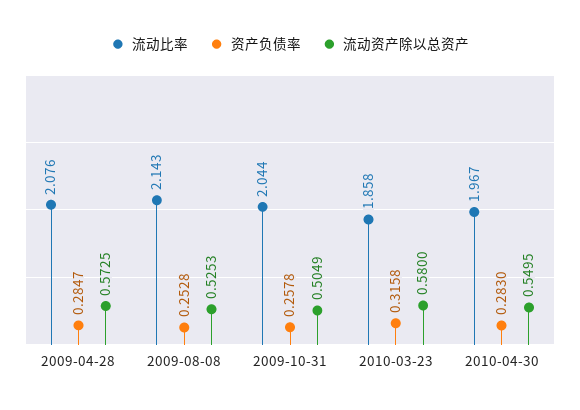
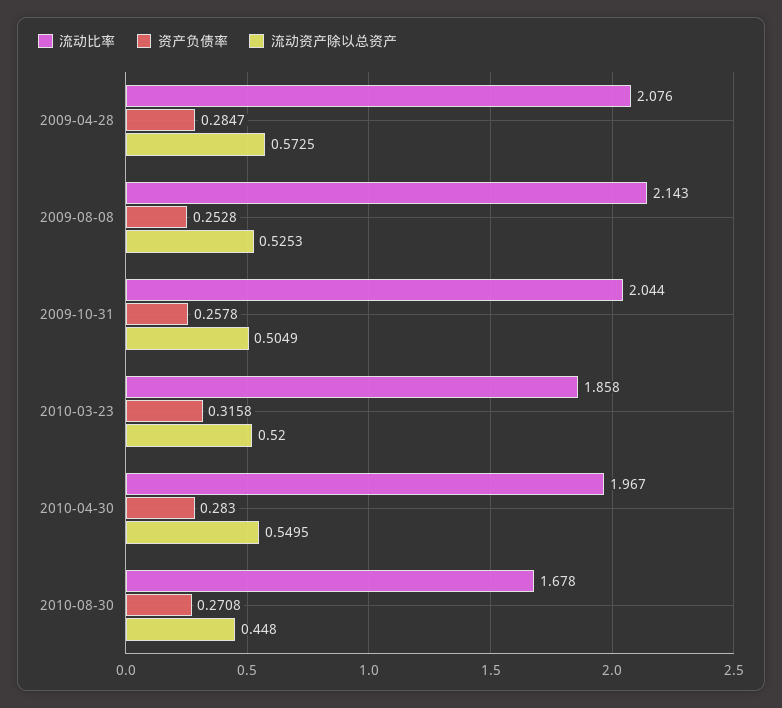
流动资产除以总资产, 2010-03-23: 0.58 -> 0.52
流动比率, 2010-08-30: none -> 1.678
资产负债率, 2010-08-30: none -> 0.2708
流动资产除以总资产, 2010-08-30: none -> 0.448

